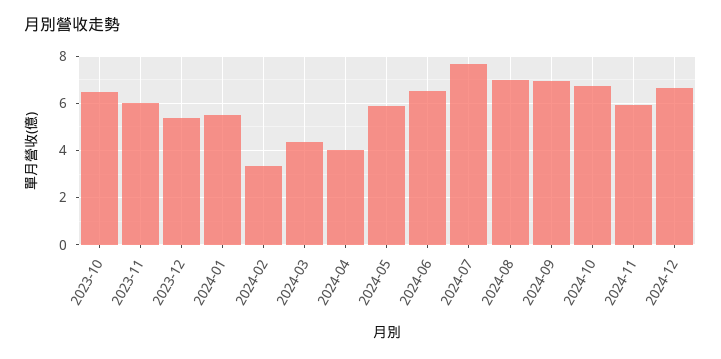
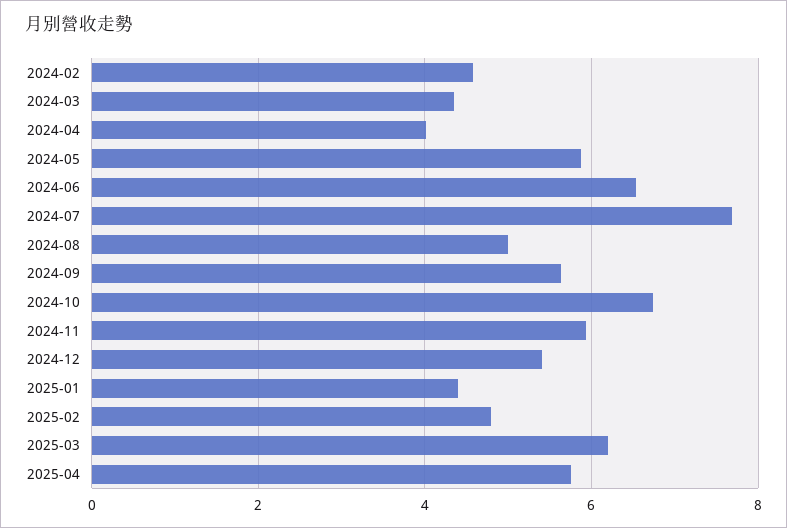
2023-10: 6.5 -> none
2023-11: 6 -> none
2023-12: 5.5 -> none
2024-01: 5.5 -> none
2024-02: 3.5 -> 4.6
2024-08: 7 -> 5
2024-09: 7 -> 5.6
2024-12: 6.5 -> 5.4
2025-01: none -> 4.4
2025-02: none -> 4.8
2025-03: none -> 6.2
2025-04: none -> 5.8

